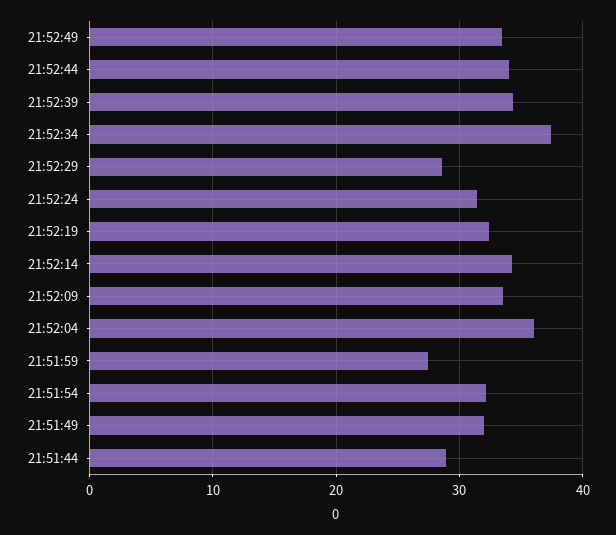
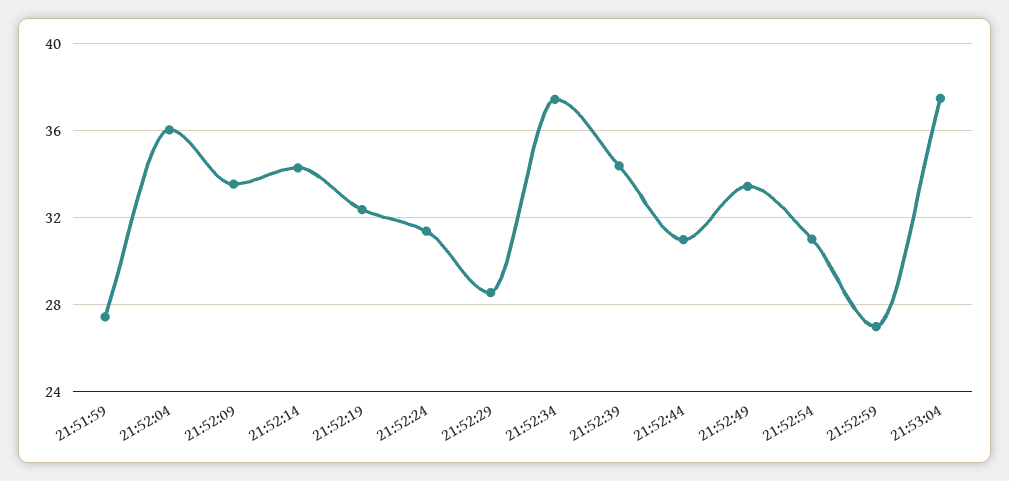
21:52:44: 34 -> 31
21:51:54: 32 -> none
21:51:49: 32 -> none
21:51:44: 29 -> none
21:52:54: none -> 31
21:52:59: none -> 27
21:53:04: none -> 37.5

